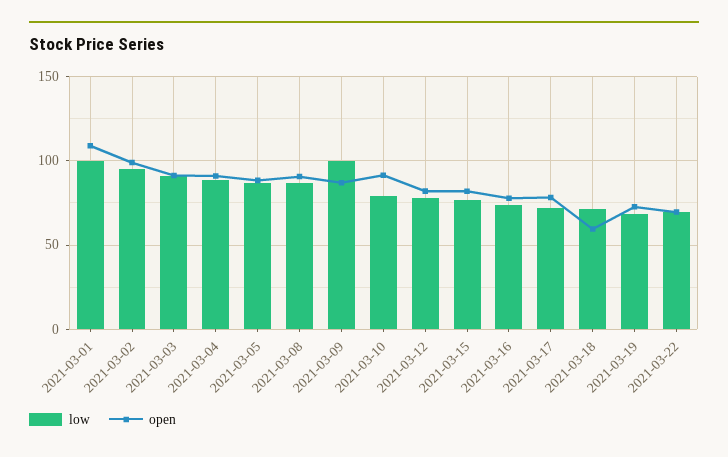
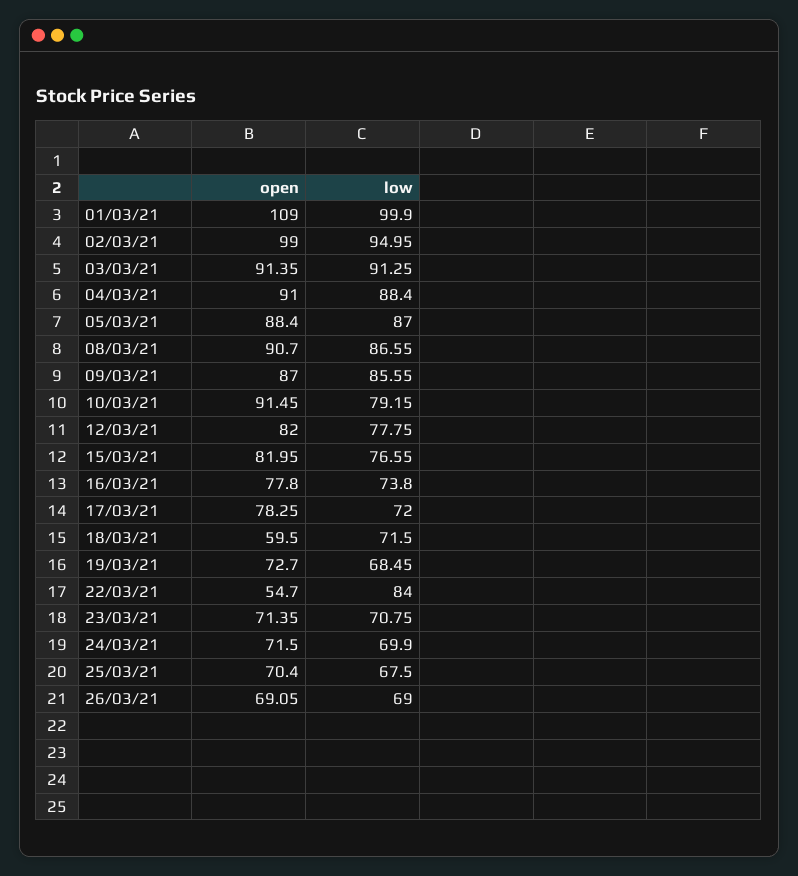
low, 2021-03-09: 100 -> 85.55
low, 2021-03-22: 70 -> 84
open, 2021-03-22: 70 -> 54.7
open, 23/03/21: none -> 71.35
low, 23/03/21: none -> 70.75
open, 24/03/21: none -> 71.5
low, 24/03/21: none -> 69.9
open, 25/03/21: none -> 70.4
low, 25/03/21: none -> 67.5
open, 26/03/21: none -> 69.05
low, 26/03/21: none -> 69

